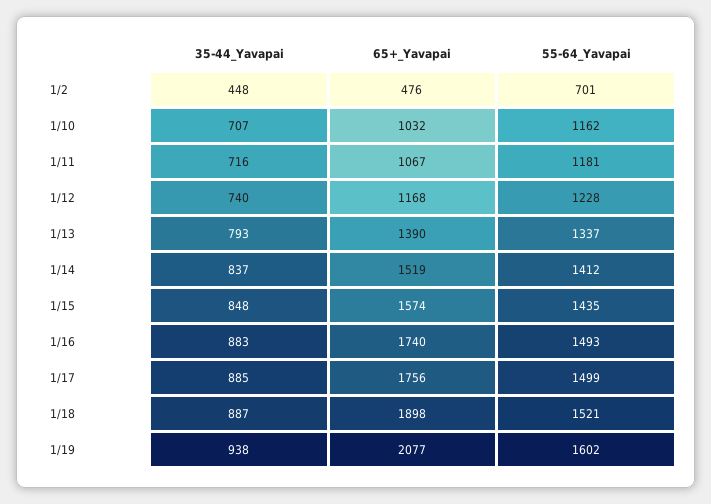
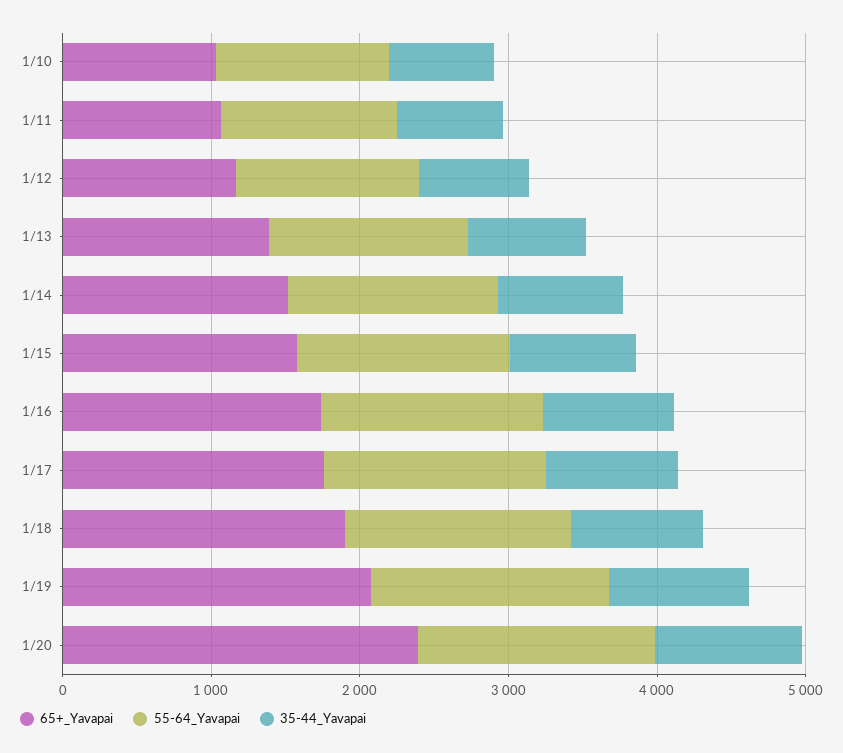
35-44_Yavapai, 1/2: 448 -> none
65+_Yavapai, 1/2: 476 -> none
55-64_Yavapai, 1/2: 701 -> none
65+_Yavapai, 1/20: none -> 2400
55-64_Yavapai, 1/20: none -> 1600
35-44_Yavapai, 1/20: none -> 1000

